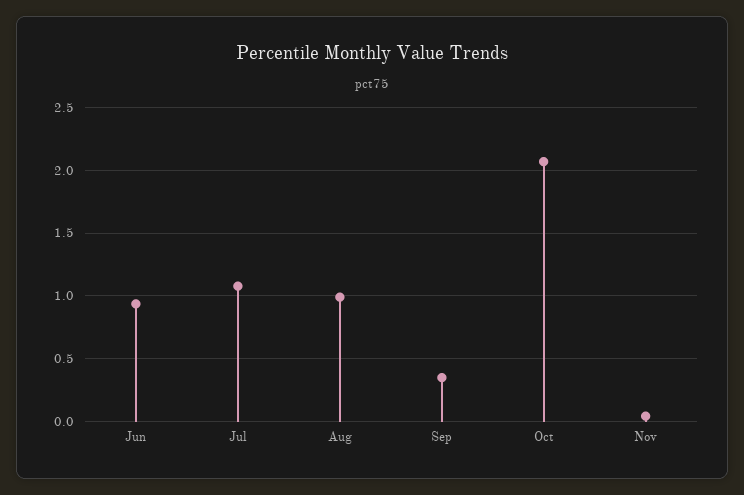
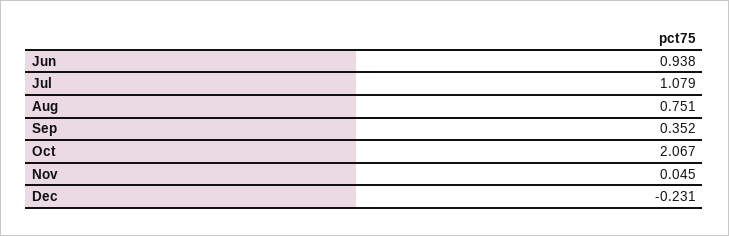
Aug: 1 -> 0.751
Dec: none -> -0.231

